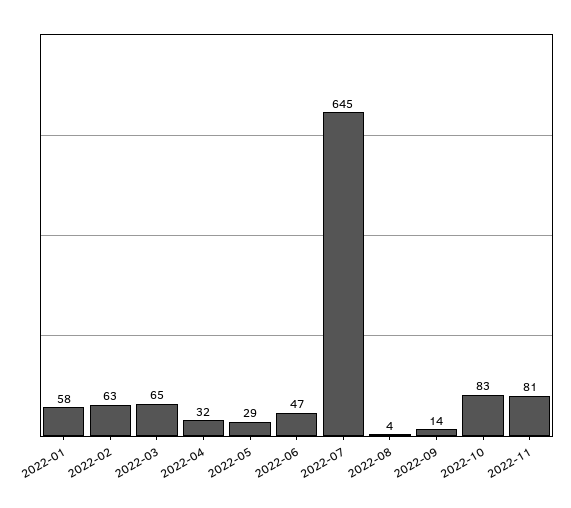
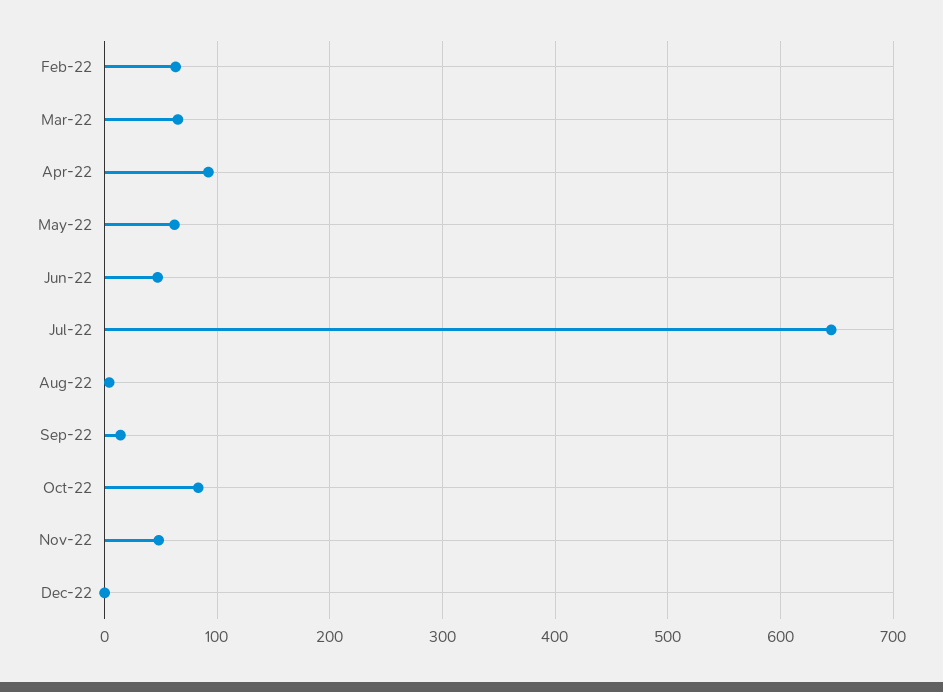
2022-01: 58 -> none
2022-04: 32 -> 90
2022-05: 29 -> 60
2022-11: 81 -> 50
Dec-22: none -> 0

